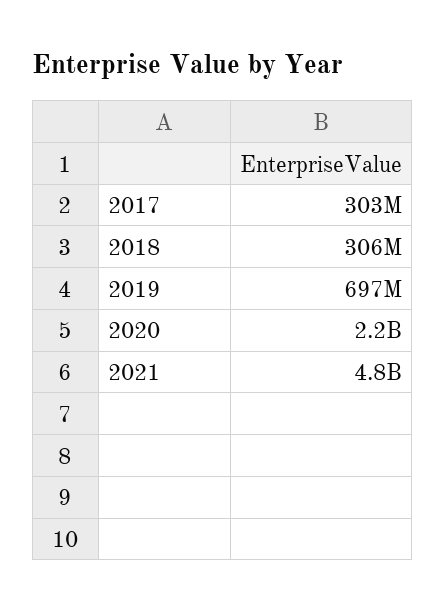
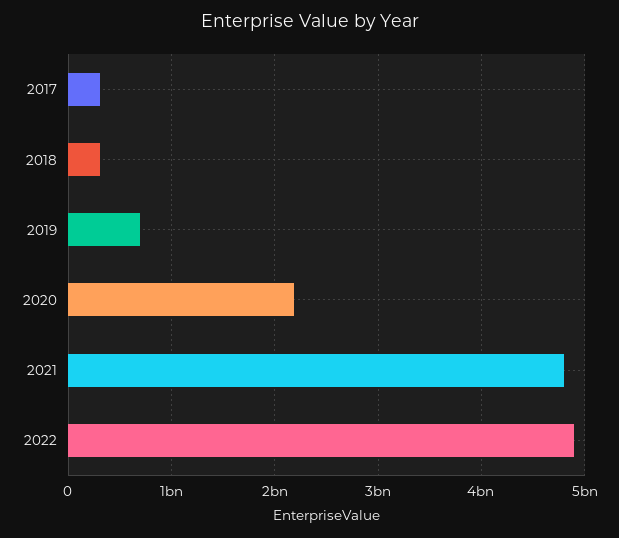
2022: none -> 4900000000

